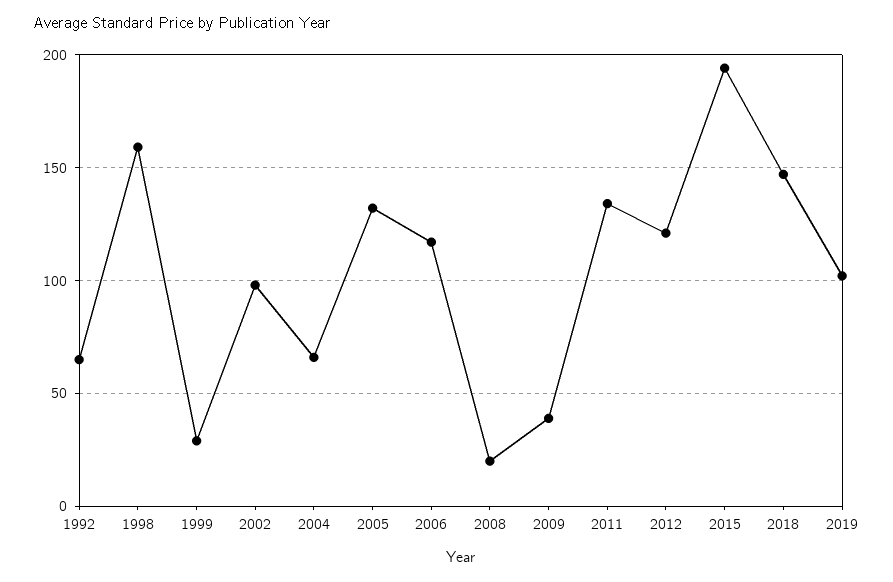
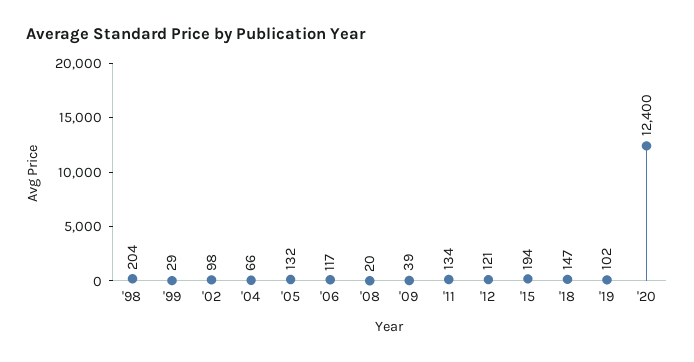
1992: 65 -> none
1998: 160 -> 204
'20: none -> 12400

